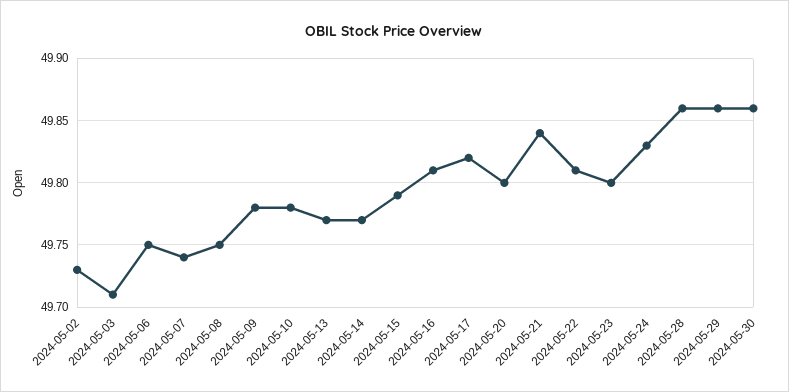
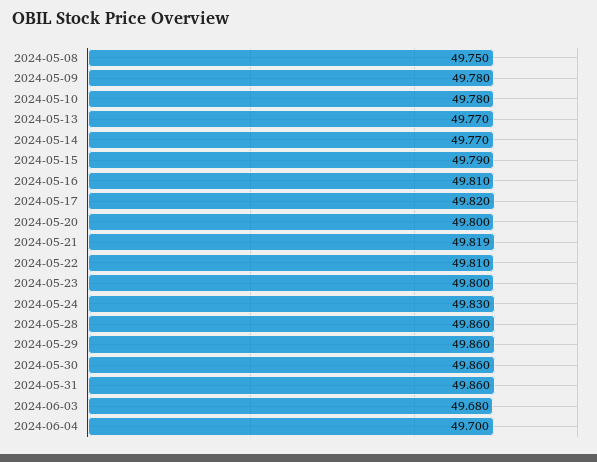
2024-05-02: 49.73 -> none
2024-05-03: 49.71 -> none
2024-05-06: 49.75 -> none
2024-05-07: 49.74 -> none
2024-05-21: 49.84 -> 49.819
2024-05-31: none -> 49.86
2024-06-03: none -> 49.68
2024-06-04: none -> 49.7

